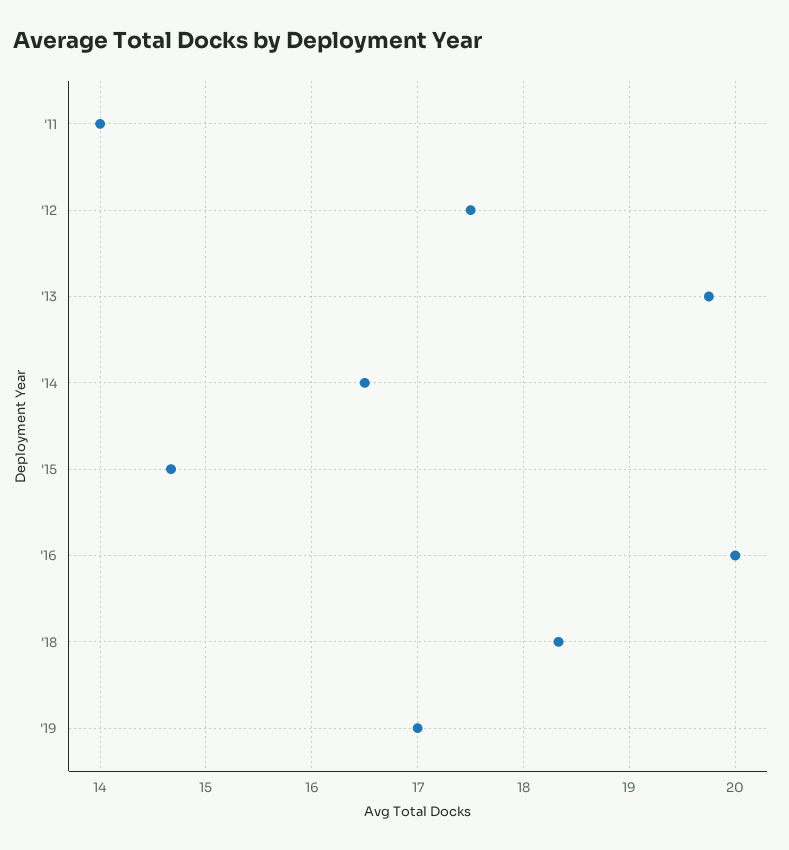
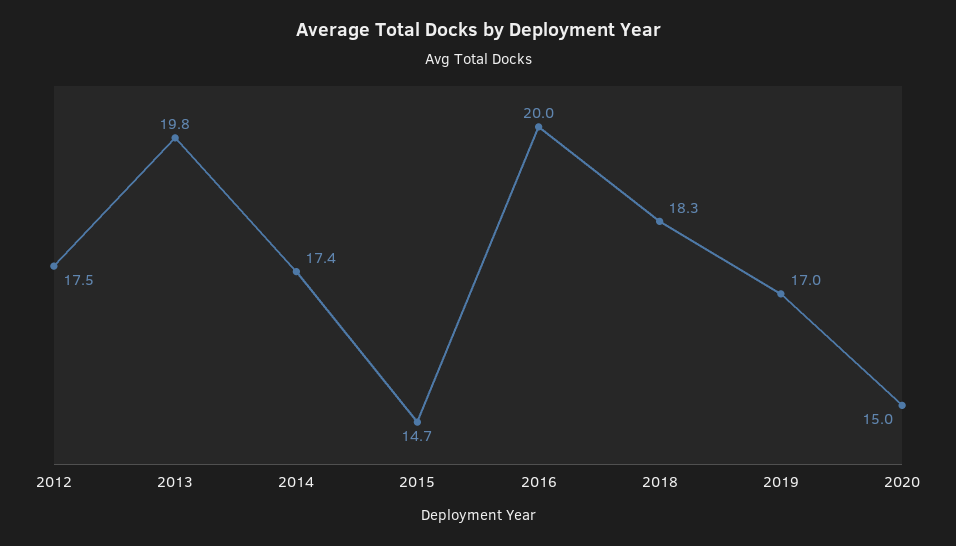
'11: 14 -> none
'14: 16.5 -> 17.4
2020: none -> 15

